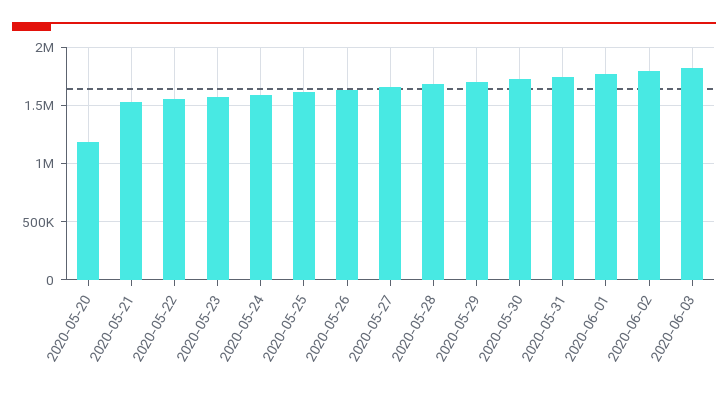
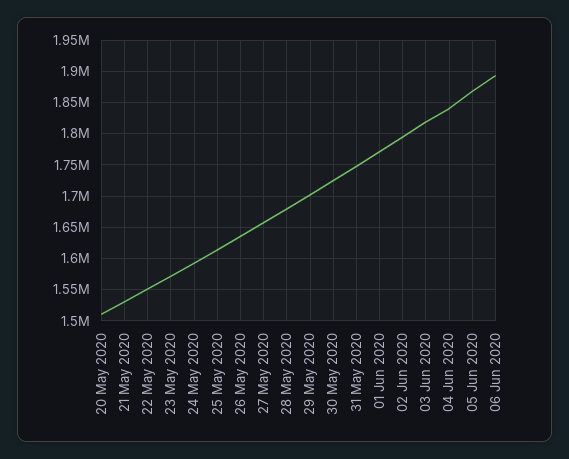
2020-05-20: 1200000 -> 1510000
04 Jun 2020: none -> 1840000
05 Jun 2020: none -> 1870000
06 Jun 2020: none -> 1890000

